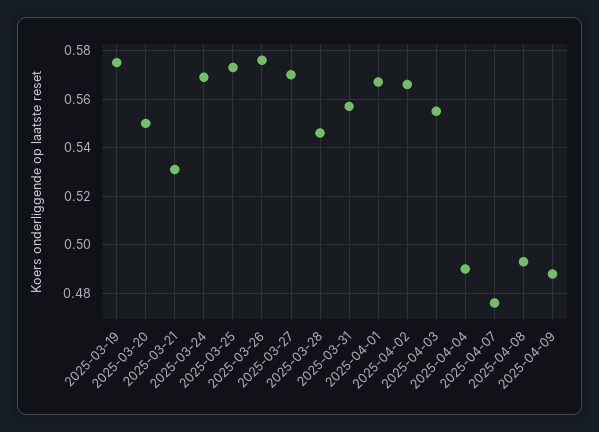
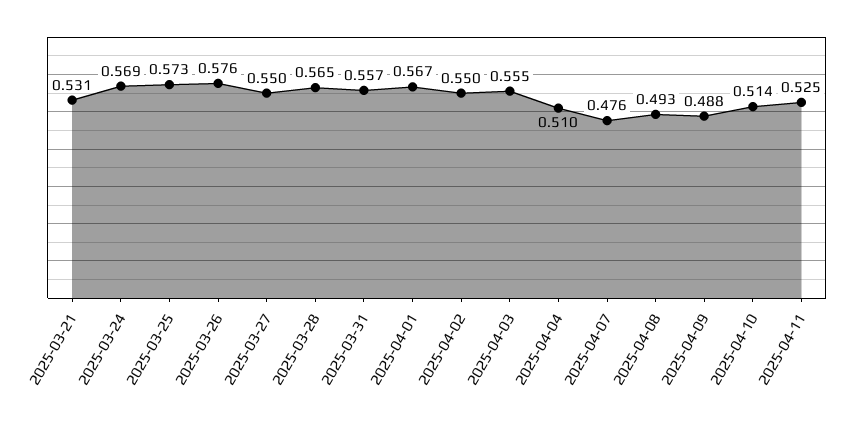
2025-03-19: 0.575 -> none
2025-03-20: 0.55 -> none
2025-03-27: 0.57 -> 0.55
2025-03-28: 0.545 -> 0.565
2025-04-02: 0.565 -> 0.55
2025-04-04: 0.49 -> 0.51
2025-04-10: none -> 0.514
2025-04-11: none -> 0.525

